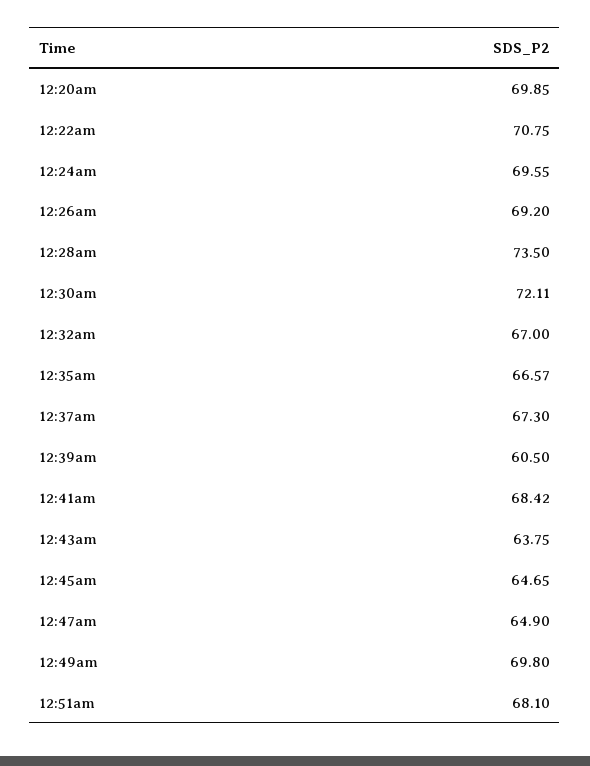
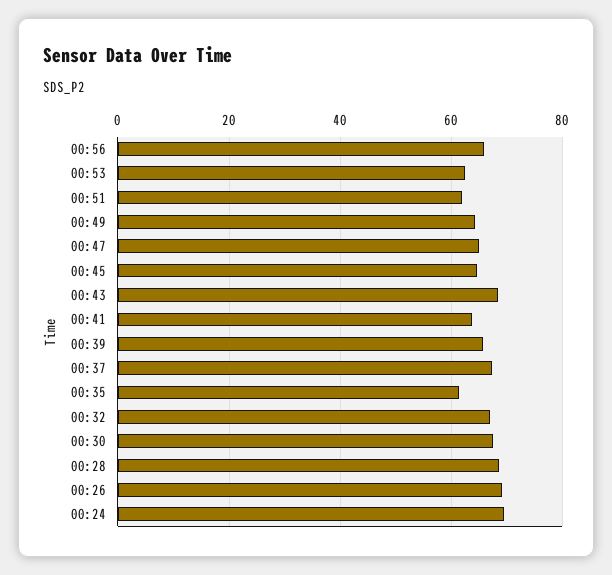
12:20am: 69.85 -> none
12:22am: 70.75 -> none
12:28am: 73.5 -> 68
12:30am: 72.11 -> 68
12:35am: 66.57 -> 62
12:39am: 60.5 -> 66
12:41am: 68.42 -> 64
12:43am: 63.75 -> 68
12:49am: 69.8 -> 64
12:51am: 68.1 -> 62
00:56: none -> 66
00:53: none -> 62

